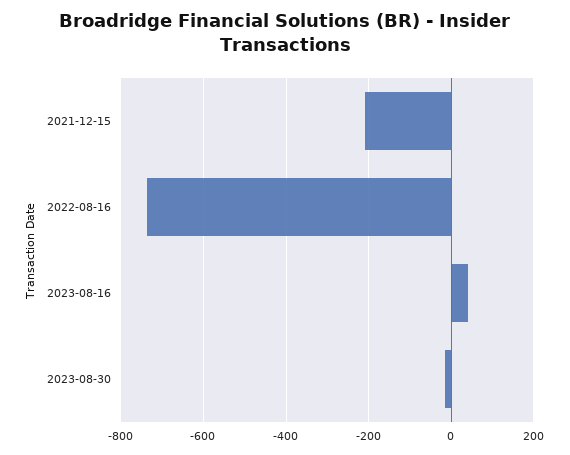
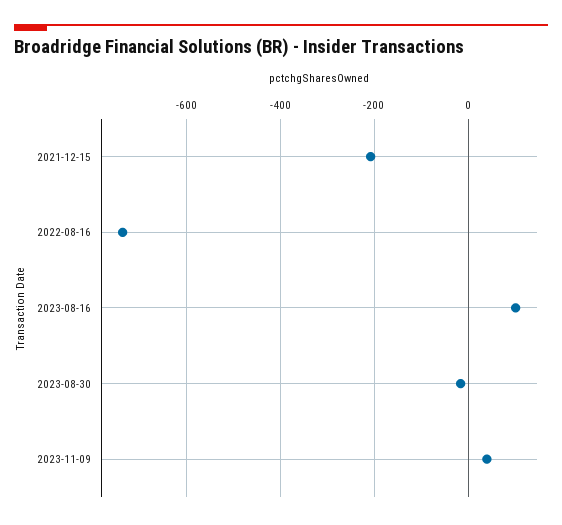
2023-08-16: 40 -> 100
2023-11-09: none -> 40

